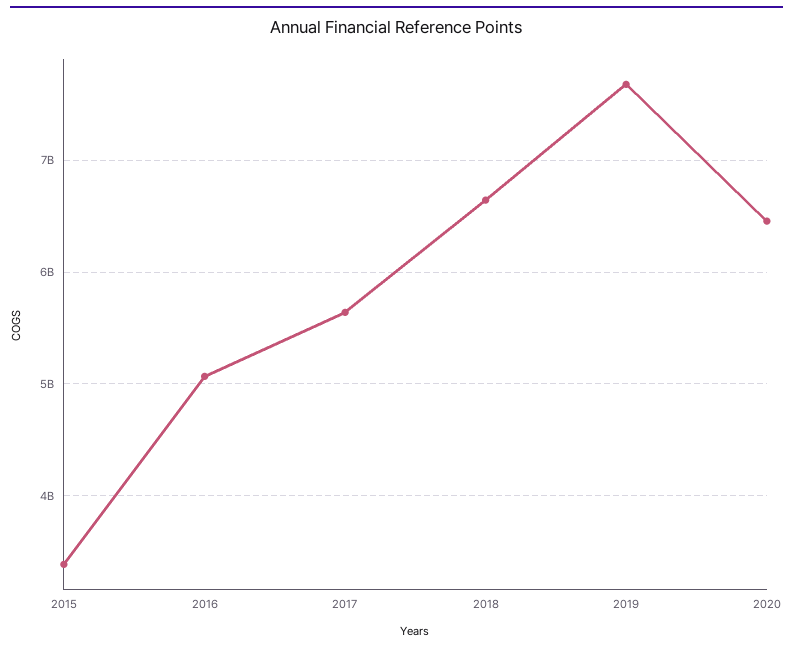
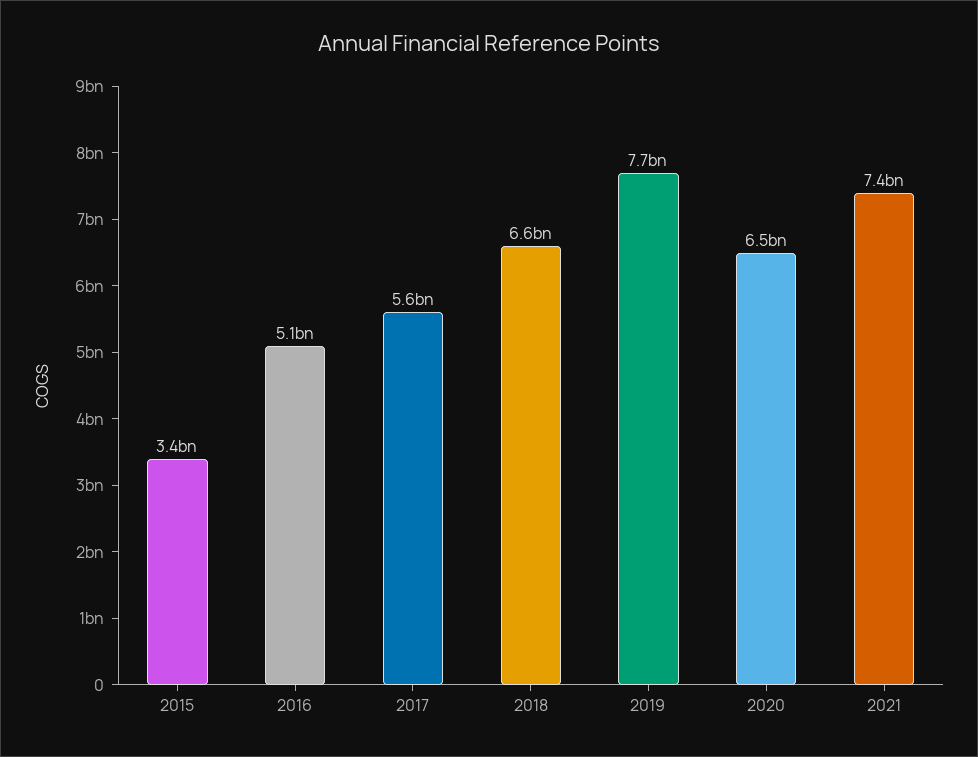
2021: none -> 7400000000

